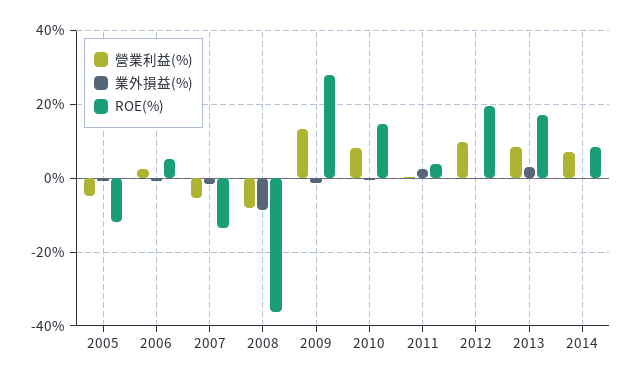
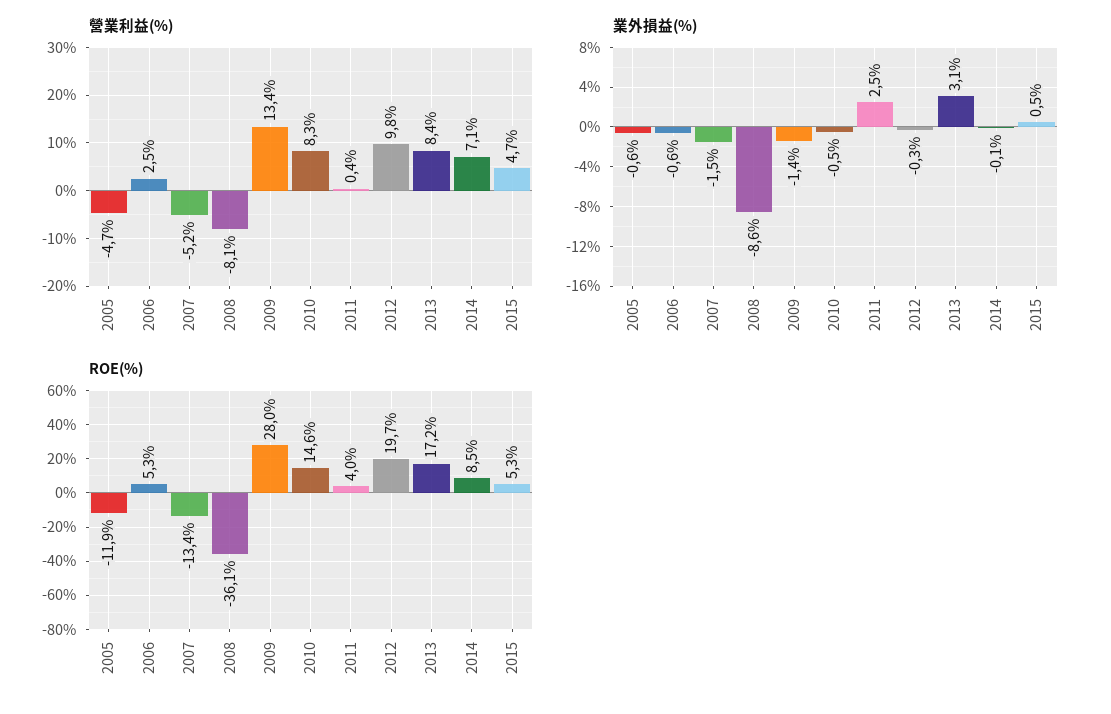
營業利益(%), 2015: none -> 4.7
業外損益(%), 2015: none -> 0.5
ROE(%), 2015: none -> 5.3

